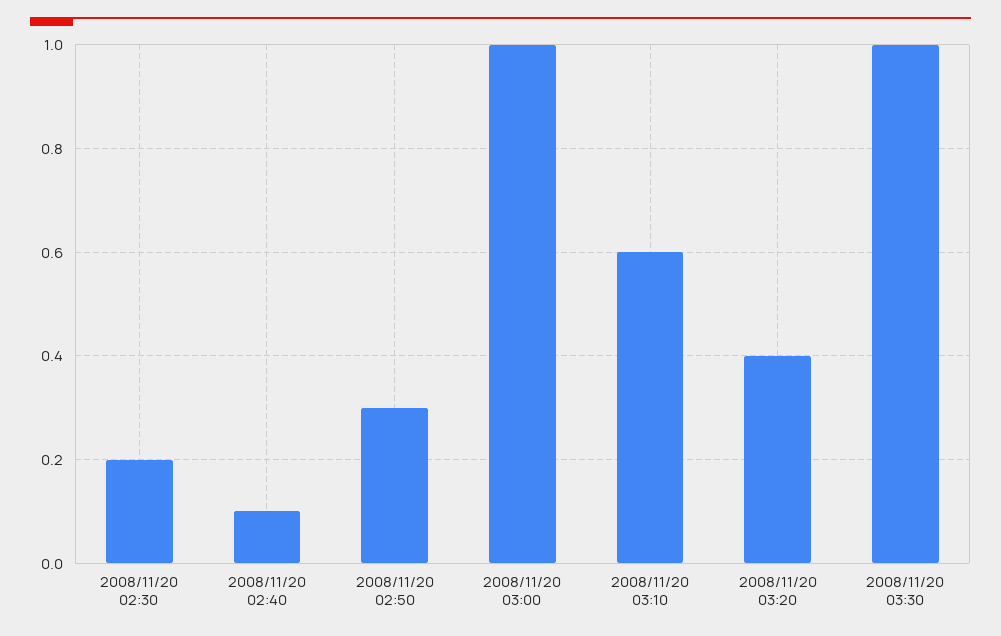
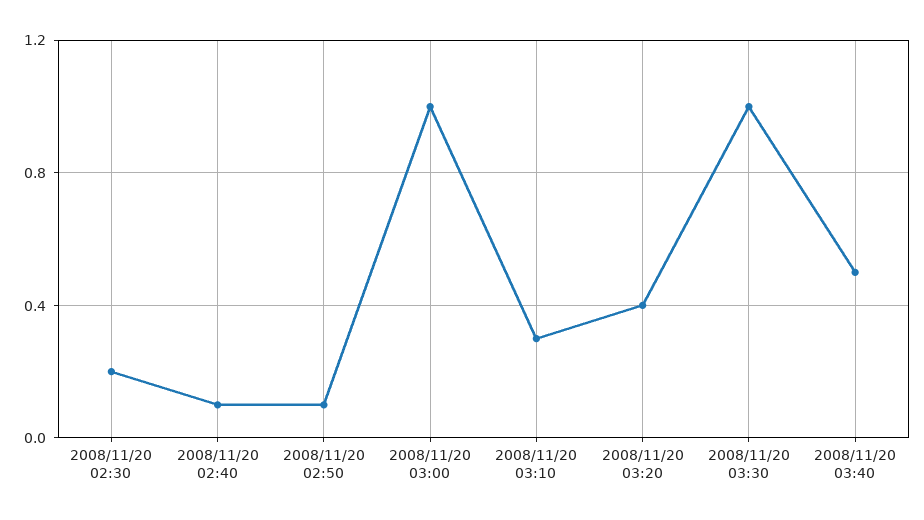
2008/11/20 02:50: 0.3 -> 0.1
2008/11/20 03:10: 0.6 -> 0.3
2008/11/20 03:40: none -> 0.5

